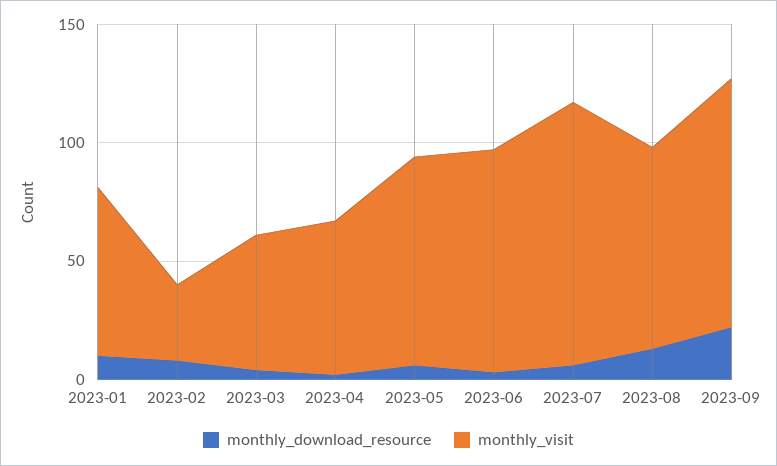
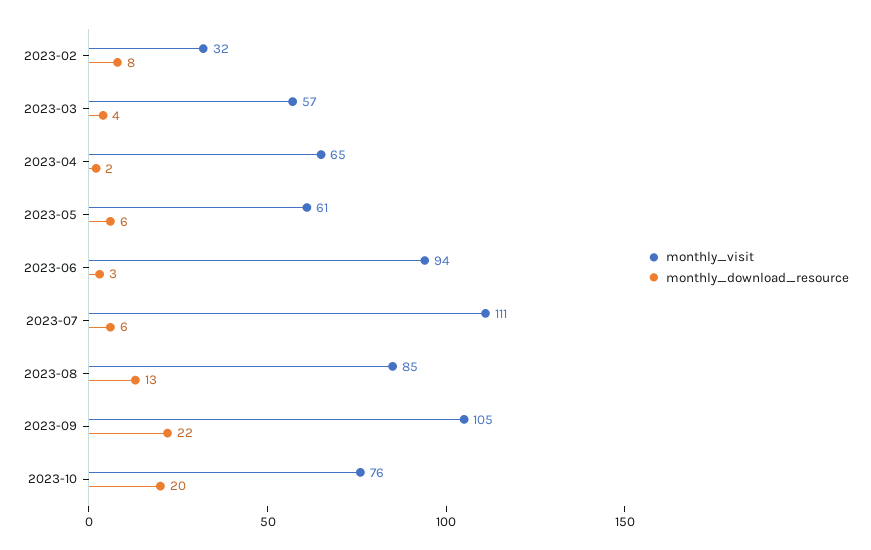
monthly_download_resource, 2023-01: 10 -> none
monthly_visit, 2023-01: 70 -> none
monthly_visit, 2023-05: 90 -> 61
monthly_visit, 2023-10: none -> 76
monthly_download_resource, 2023-10: none -> 20

